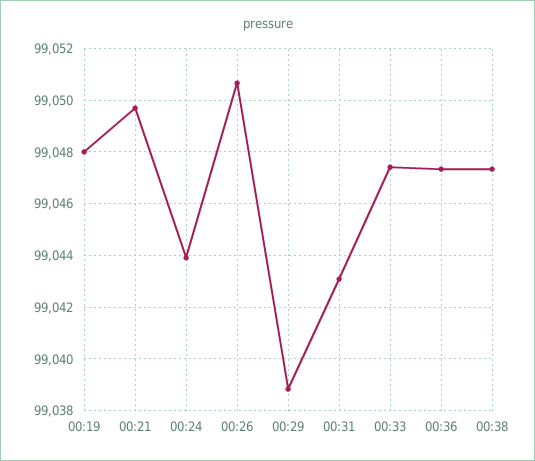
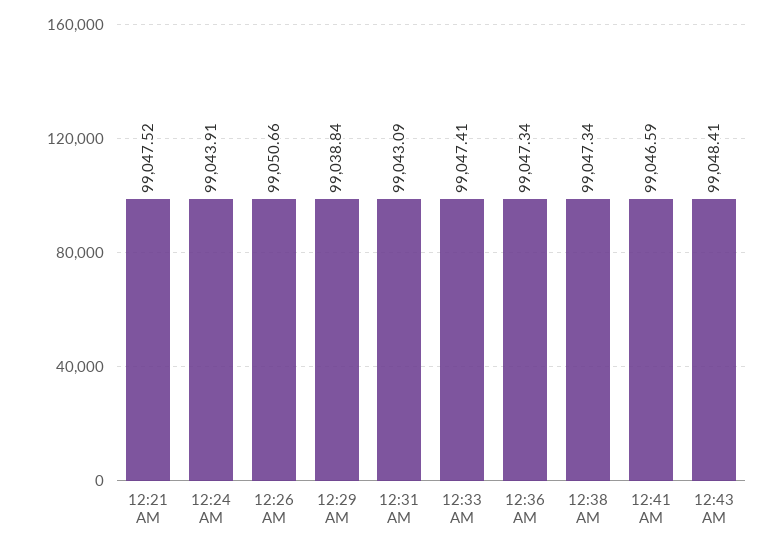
00:19: 99048 -> none
00:21: 99049.75 -> 99047.52
12:41 AM: none -> 99046.59
12:43 AM: none -> 99048.41

